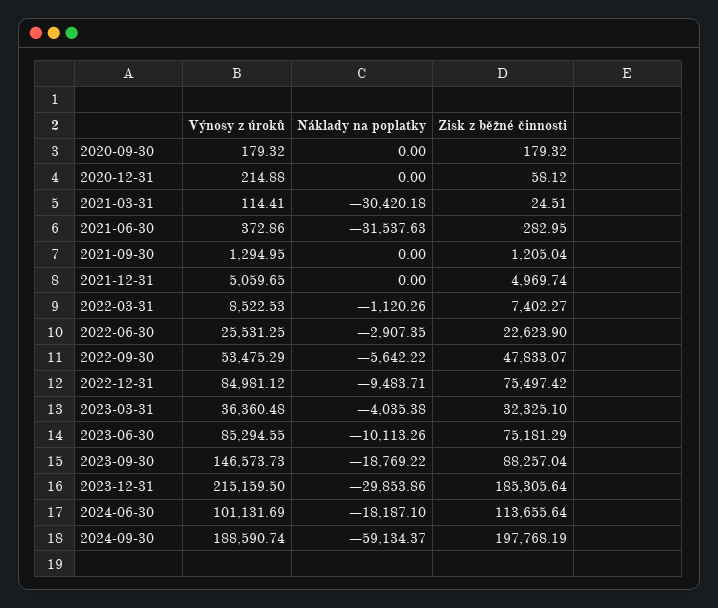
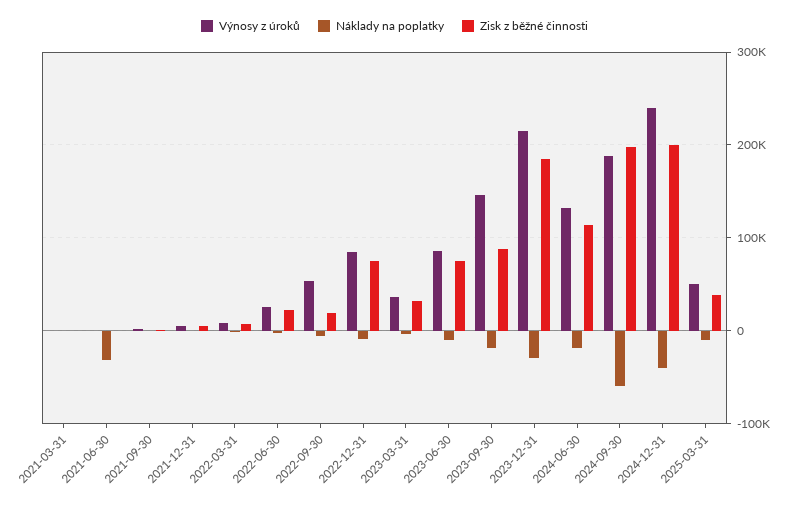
Výnosy z úroků, 2020-09-30: 179.32 -> none
Náklady na poplatky, 2020-09-30: 0 -> none
Zisk z běžné činnosti, 2020-09-30: 179.32 -> none
Výnosy z úroků, 2020-12-31: 214.88 -> none
Náklady na poplatky, 2020-12-31: 0 -> none
Zisk z běžné činnosti, 2020-12-31: 58.12 -> none
Náklady na poplatky, 2021-03-31: -30420.18 -> 0
Zisk z běžné činnosti, 2022-09-30: 47833.07 -> 20000
Výnosy z úroků, 2024-06-30: 101131.69 -> 130000
Výnosy z úroků, 2024-12-31: none -> 240000
Náklady na poplatky, 2024-12-31: none -> -40000
Zisk z běžné činnosti, 2024-12-31: none -> 200000
Výnosy z úroků, 2025-03-31: none -> 50000
Náklady na poplatky, 2025-03-31: none -> -10000
Zisk z běžné činnosti, 2025-03-31: none -> 40000

